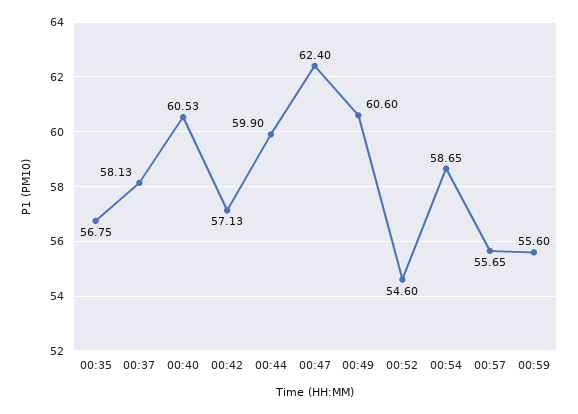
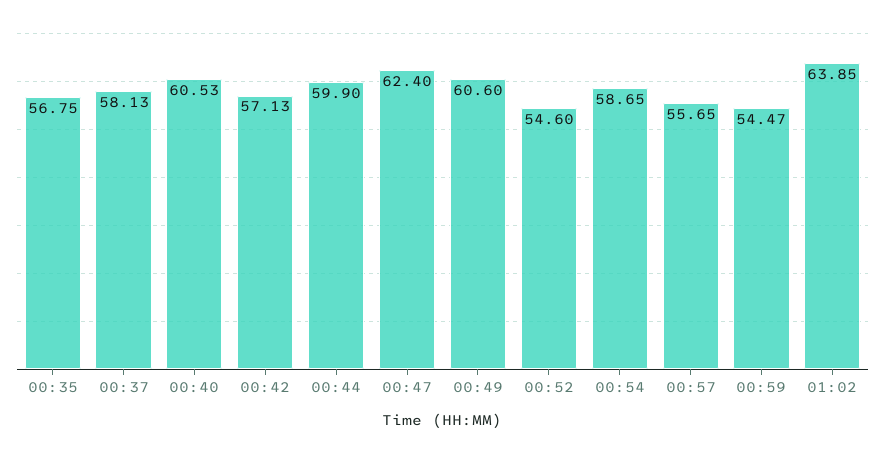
00:59: 55.6 -> 54.47
01:02: none -> 63.85

